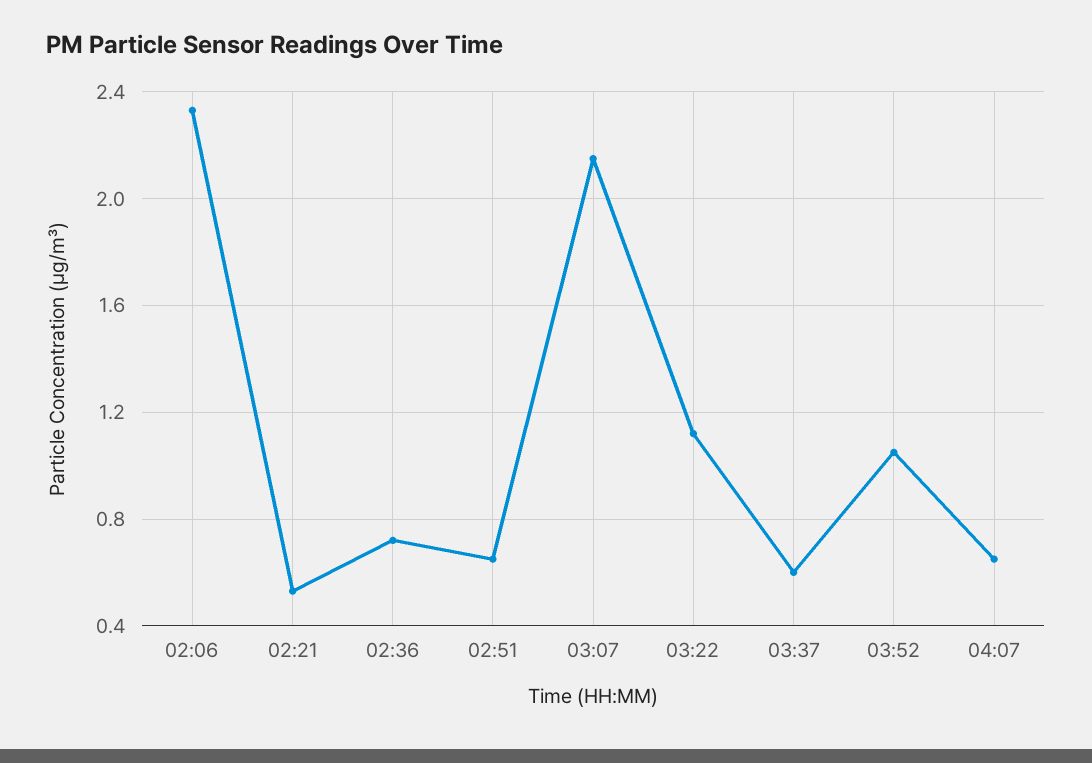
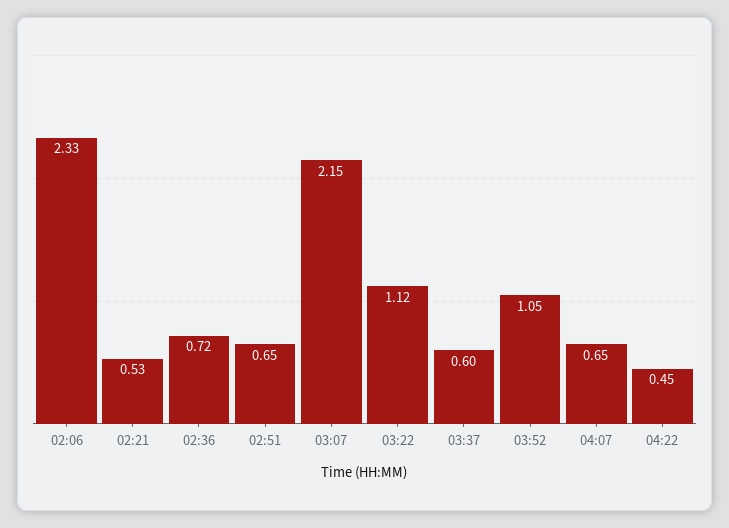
04:22: none -> 0.45

